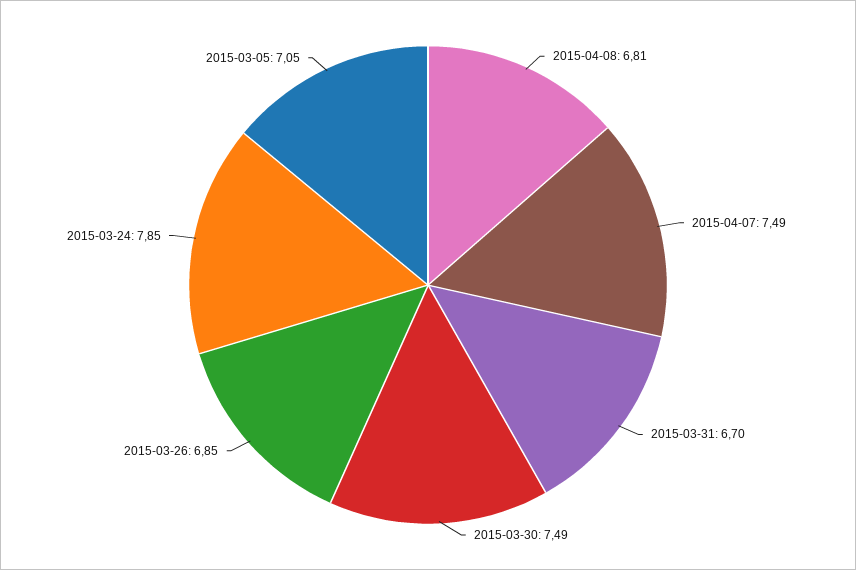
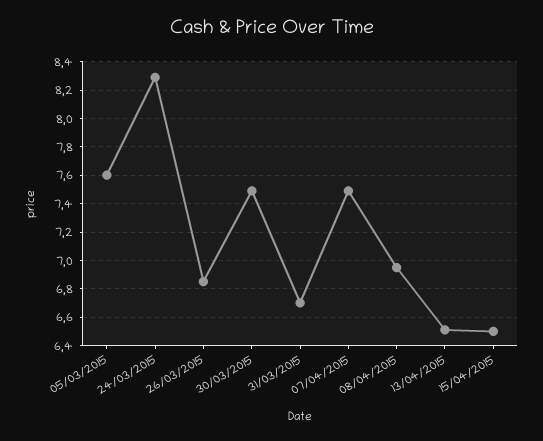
2015-04-08: 6.81 -> 6.95
2015-03-24: 7.85 -> 8.3
2015-03-05: 7.05 -> 7.6
13/04/2015: none -> 6.5
15/04/2015: none -> 6.5

